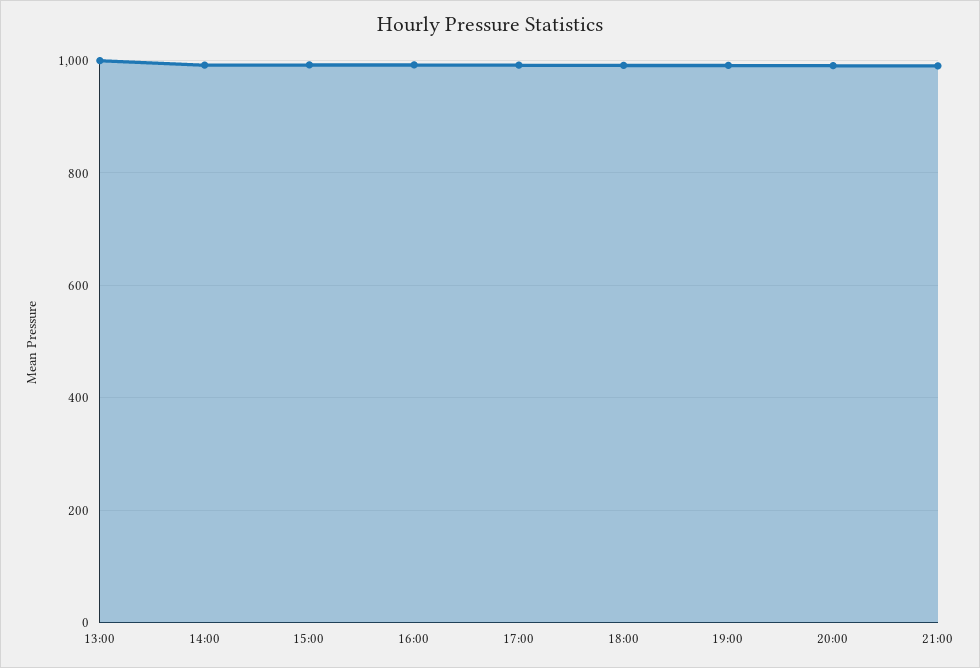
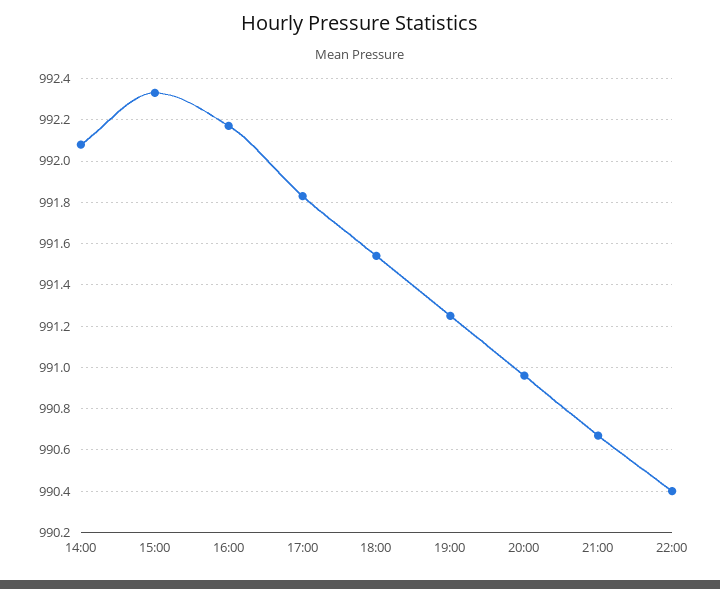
13:00: 1000 -> none
22:00: none -> 990.4

